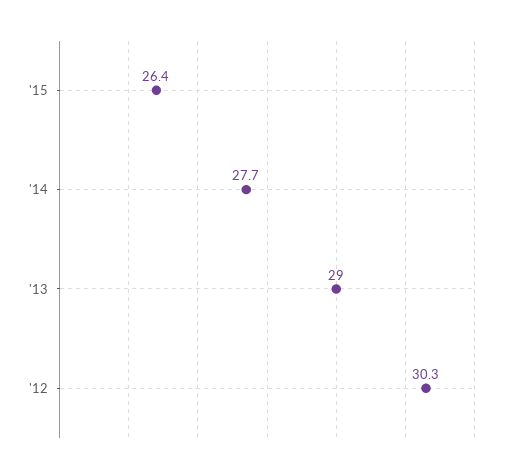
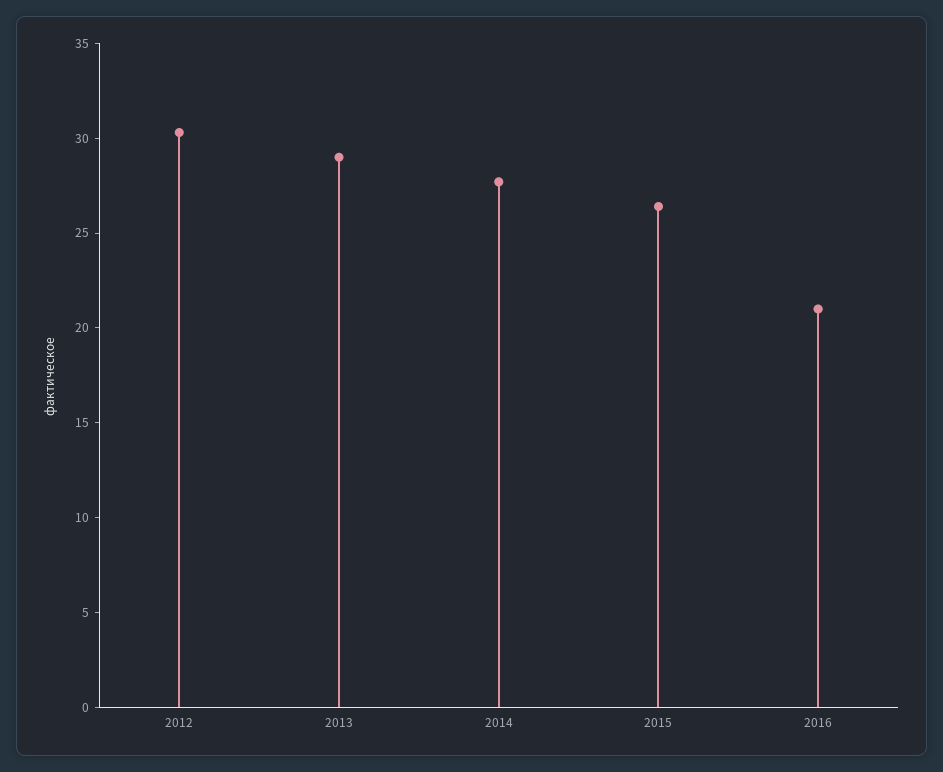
2016: none -> 21

